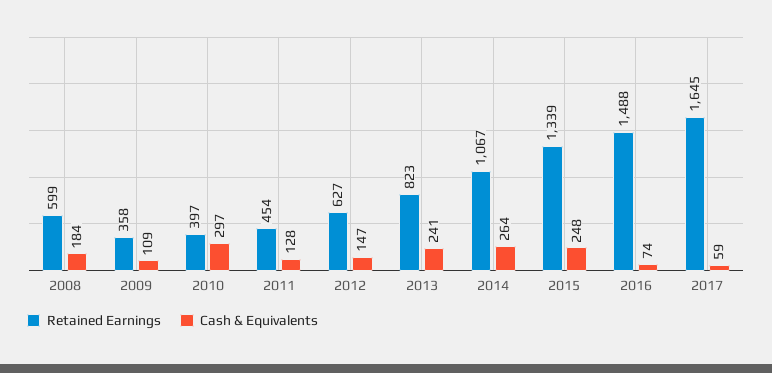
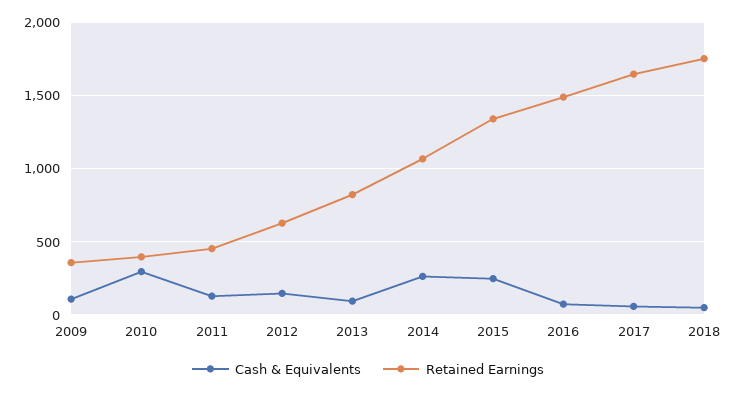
Retained Earnings, 2008: 599 -> none
Cash & Equivalents, 2008: 184 -> none
Cash & Equivalents, 2013: 241 -> 100
Cash & Equivalents, 2018: none -> 50
Retained Earnings, 2018: none -> 1750

